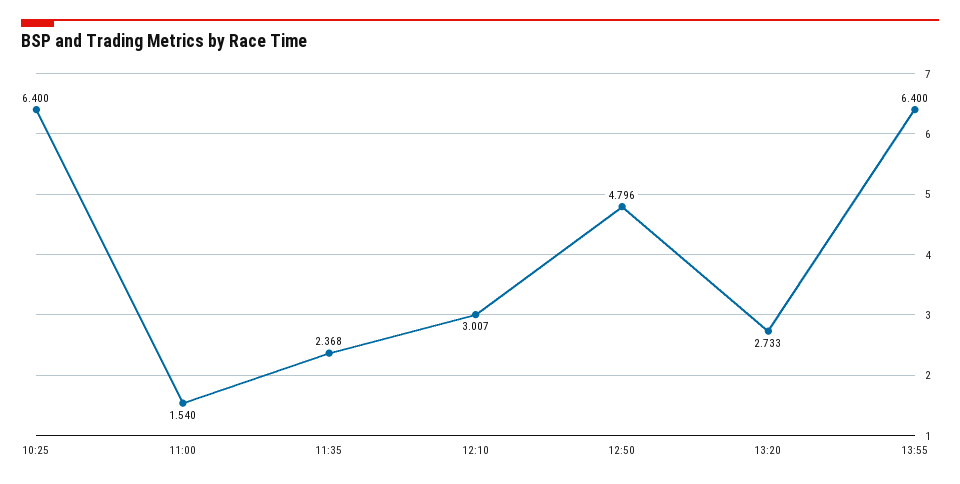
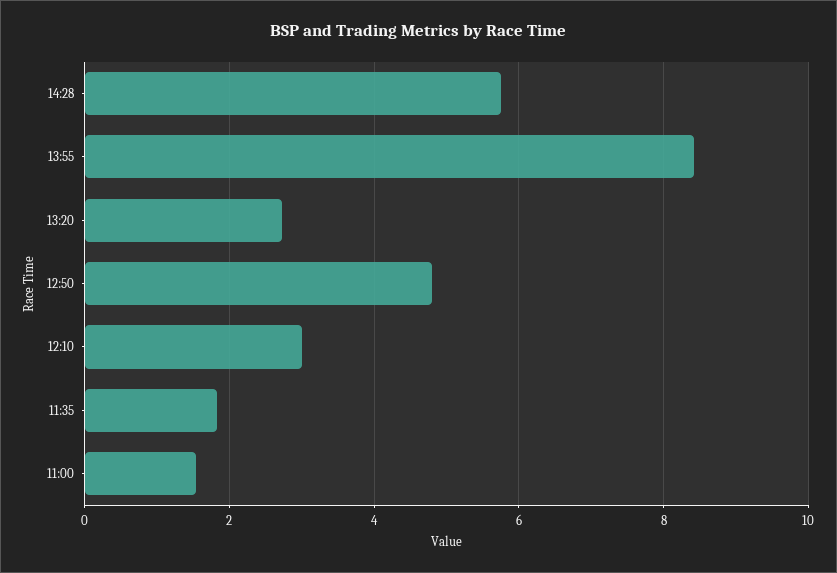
10:25: 6.4 -> none
11:35: 2.368 -> 1.8
13:55: 6.4 -> 8.4
14:28: none -> 5.8

